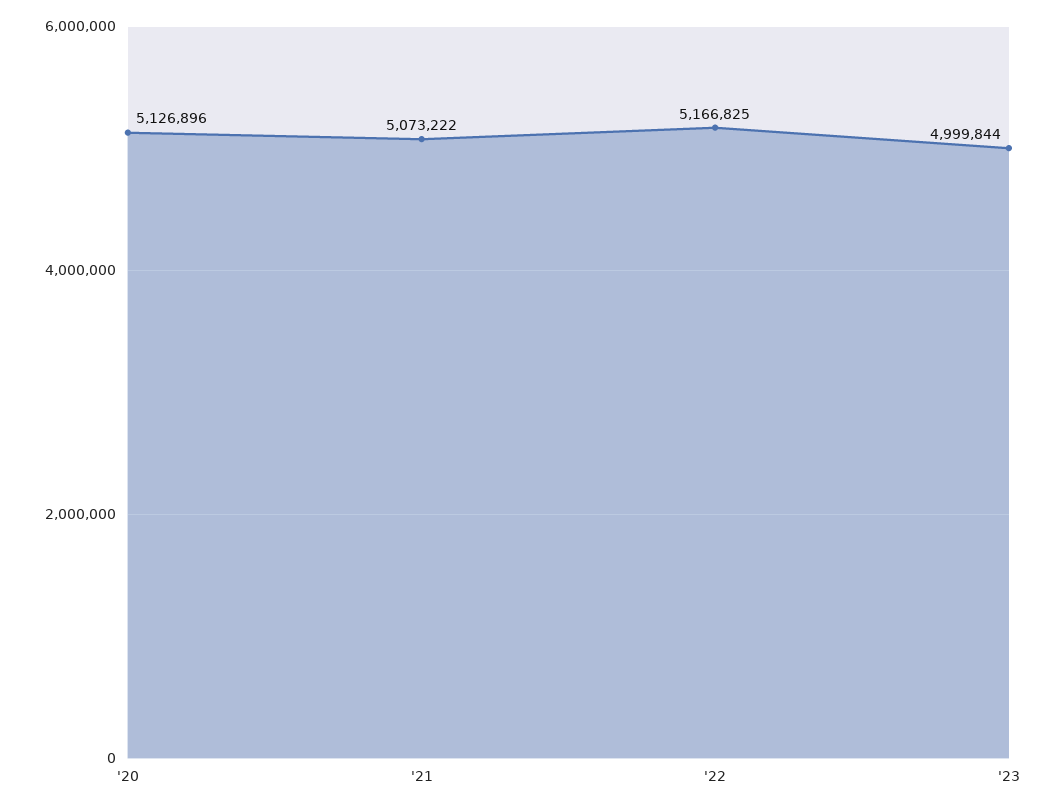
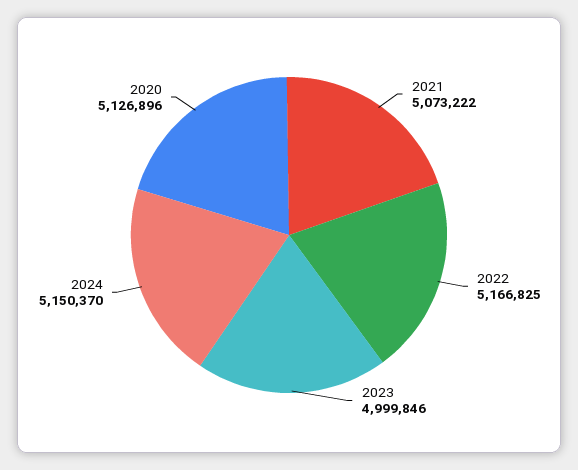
'23: 4999844 -> 4999846
2024: none -> 5150370

